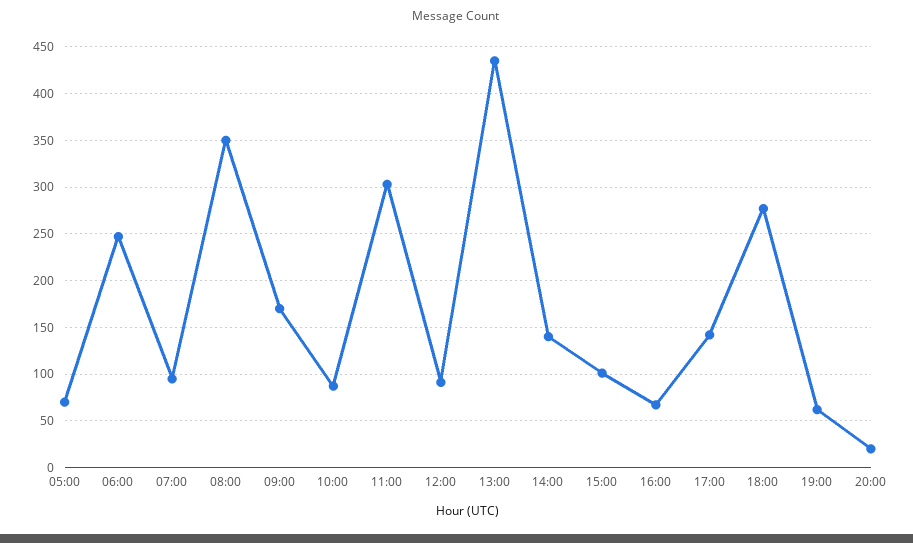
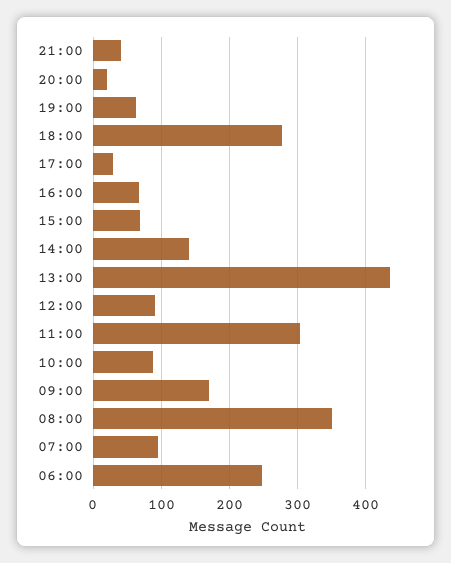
05:00: 70 -> none
15:00: 100 -> 70
17:00: 140 -> 30
21:00: none -> 40

